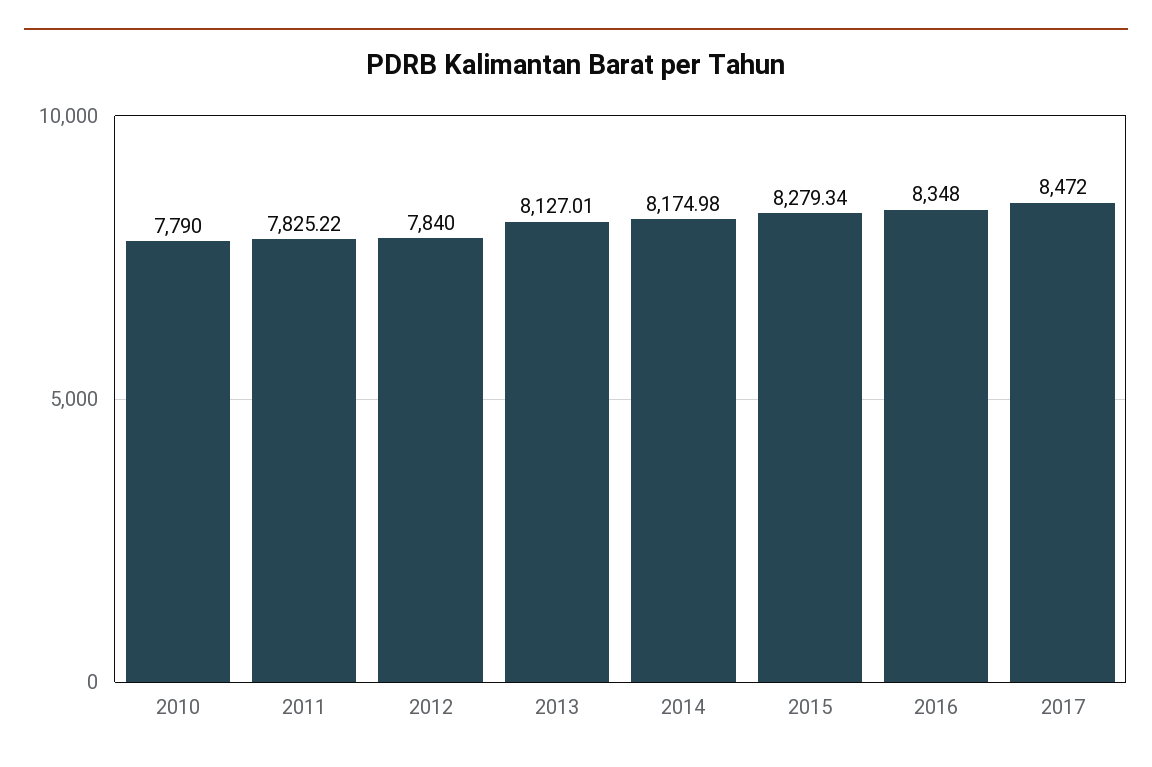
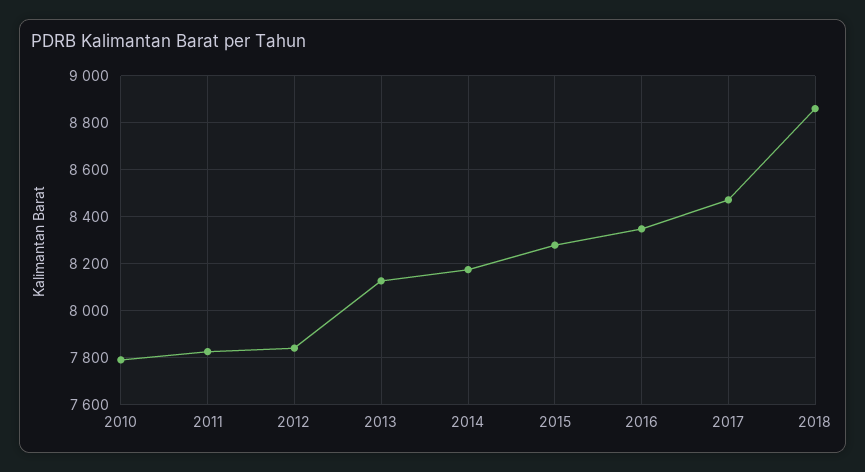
2018: none -> 8850

